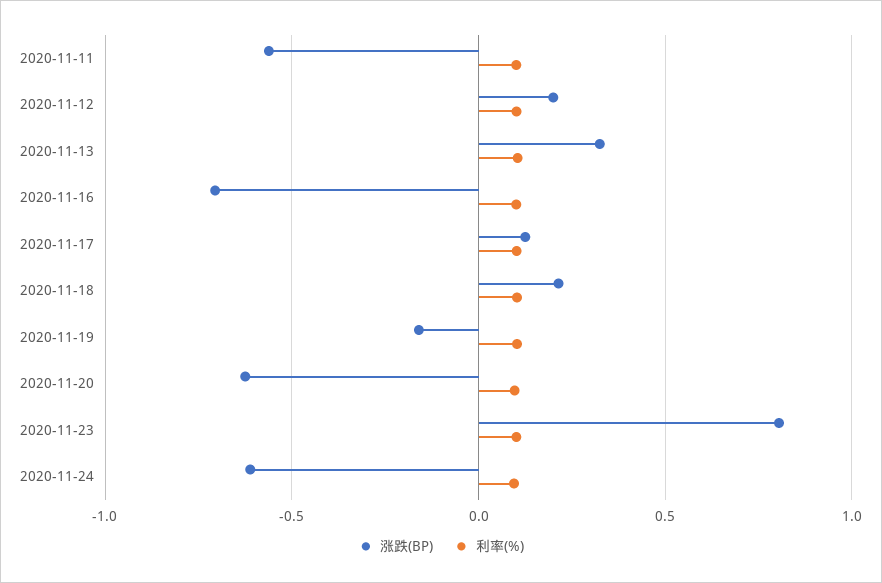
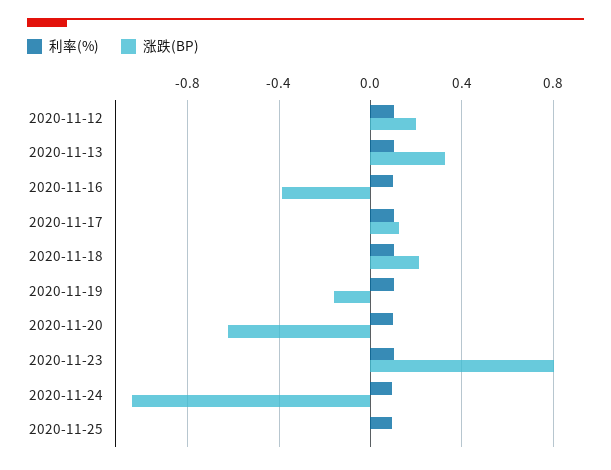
涨跌(BP), 2020-11-11: -0.55 -> none
利率(%), 2020-11-11: 0.1 -> none
涨跌(BP), 2020-11-16: -0.7 -> -0.4
涨跌(BP), 2020-11-24: -0.6 -> -1.05
利率(%), 2020-11-25: none -> 0.1
涨跌(BP), 2020-11-25: none -> 0

